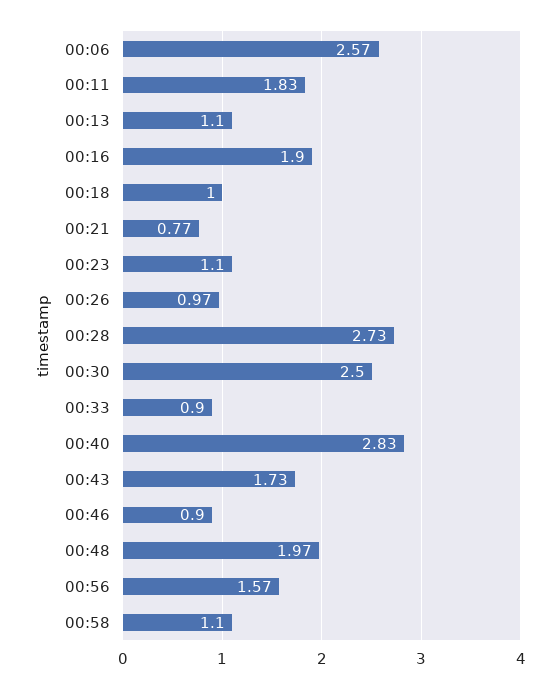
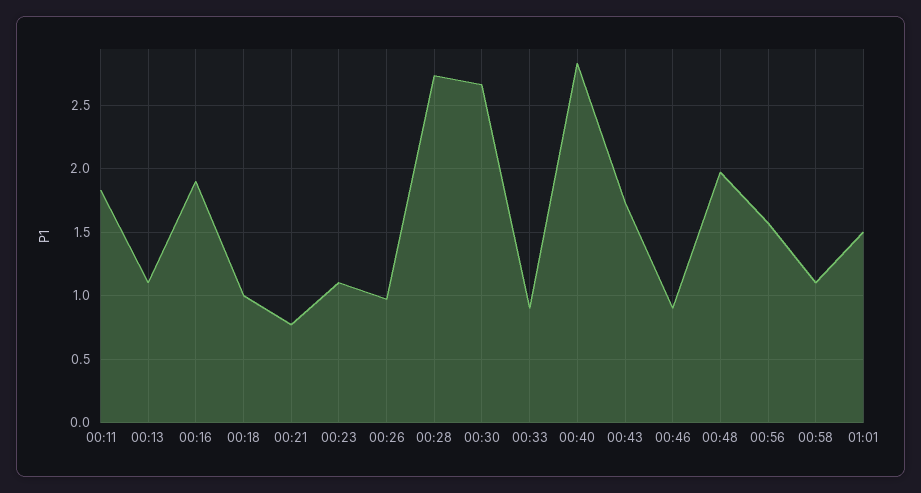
00:06: 2.57 -> none
00:30: 2.5 -> 2.65
01:01: none -> 1.5

